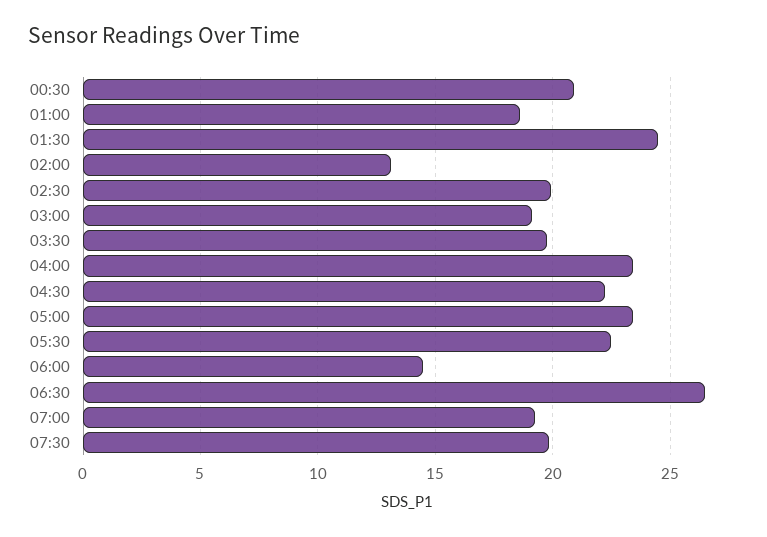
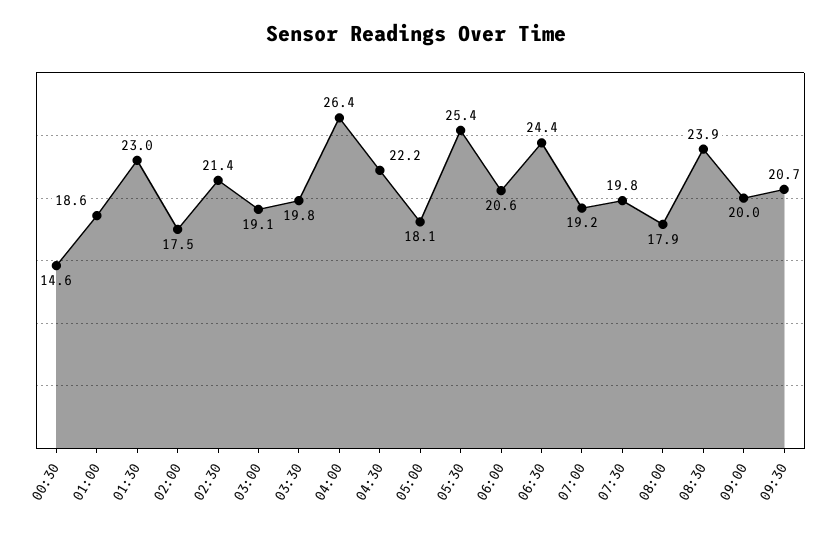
00:30: 21 -> 14.6
01:30: 24.5 -> 23
02:00: 13 -> 17.5
02:30: 20 -> 21.4
04:00: 23.5 -> 26.4
05:00: 23.5 -> 18.1
05:30: 22.5 -> 25.4
06:00: 14.5 -> 20.6
06:30: 26.5 -> 24.4
08:00: none -> 17.9
08:30: none -> 23.9
09:00: none -> 20
09:30: none -> 20.7

